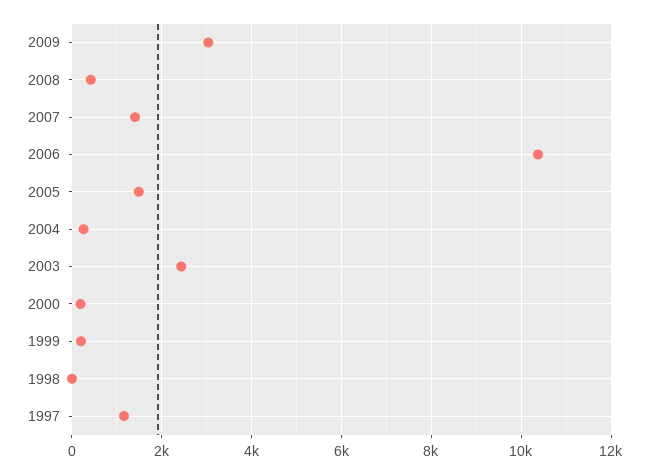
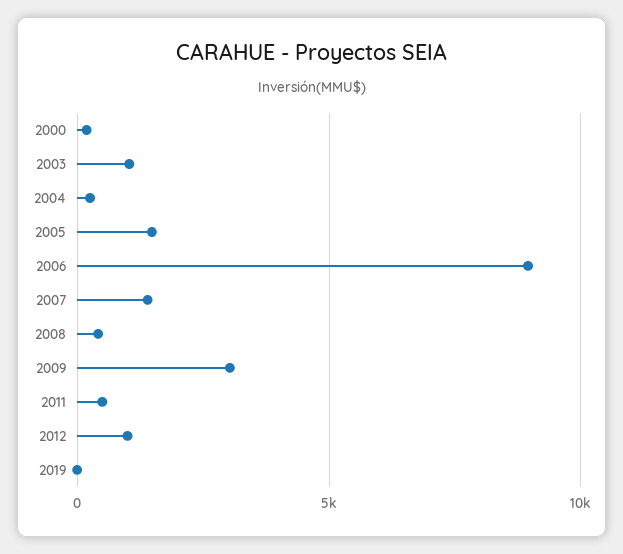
2006: 10400 -> 9000
2003: 2400 -> 1000
1999: 200 -> none
1998: 0 -> none
1997: 1200 -> none
2011: none -> 500
2012: none -> 1000
2019: none -> 0

